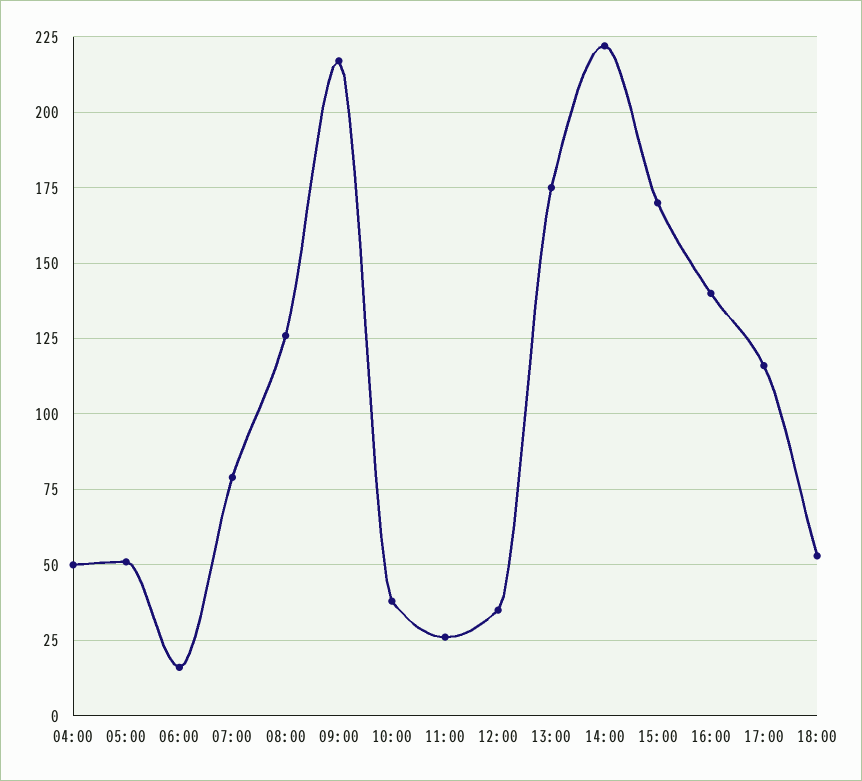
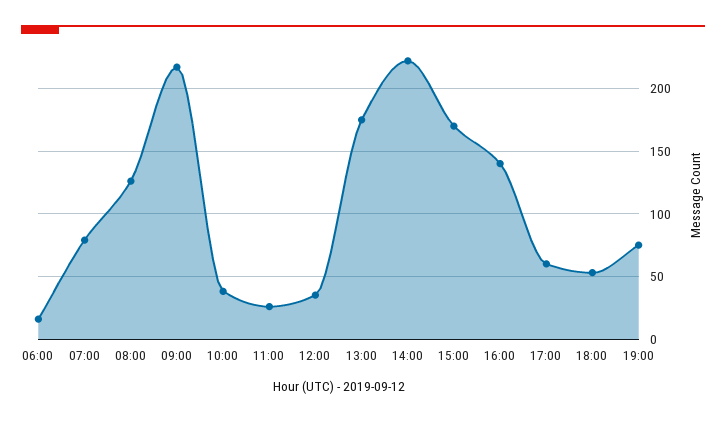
04:00: 50 -> none
05:00: 50 -> none
17:00: 115 -> 60
19:00: none -> 75

